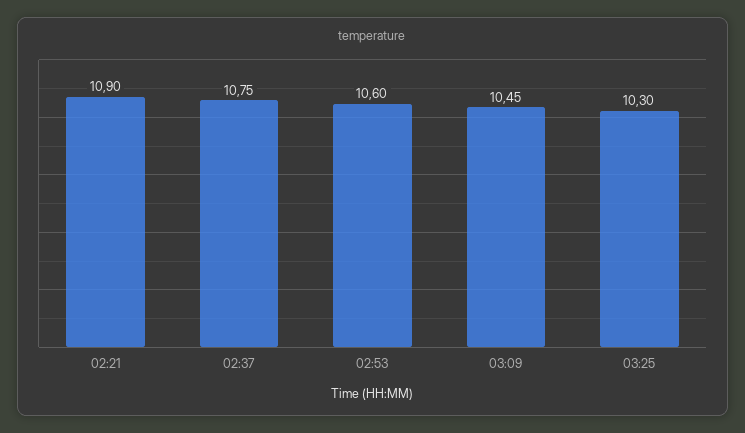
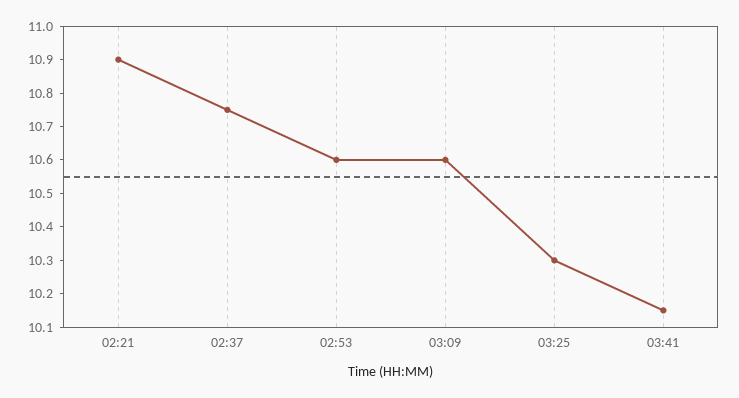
03:09: 10.45 -> 10.6
03:41: none -> 10.15

